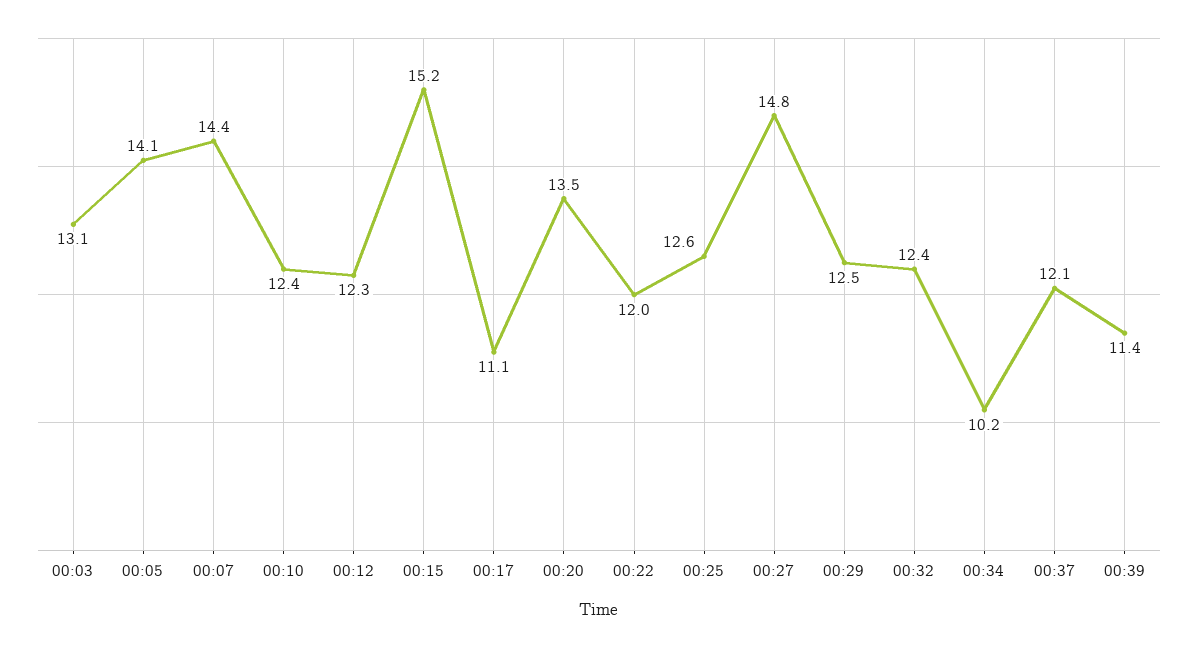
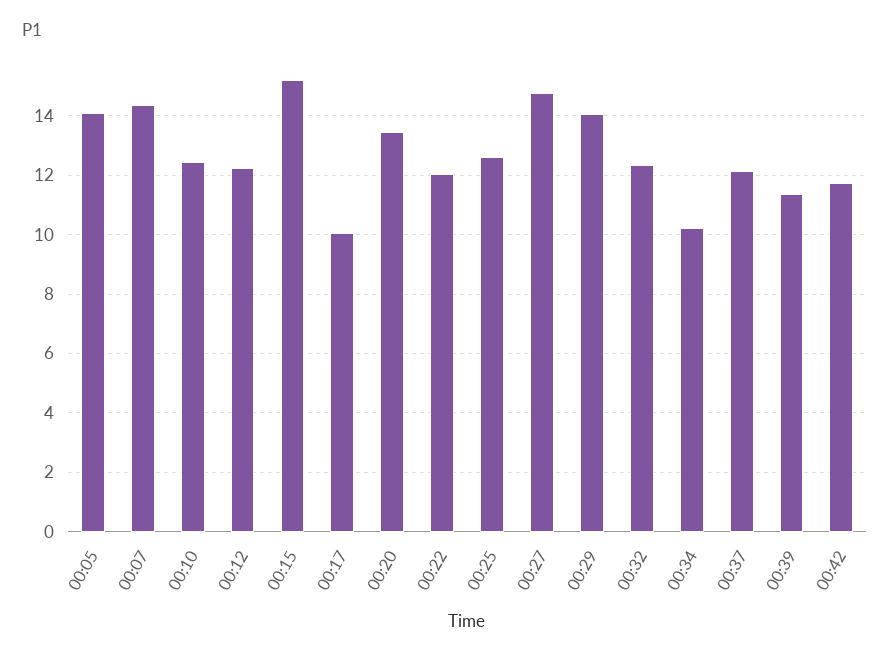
00:03: 13.1 -> none
00:17: 11.1 -> 10
00:29: 12.5 -> 14
00:42: none -> 11.75

